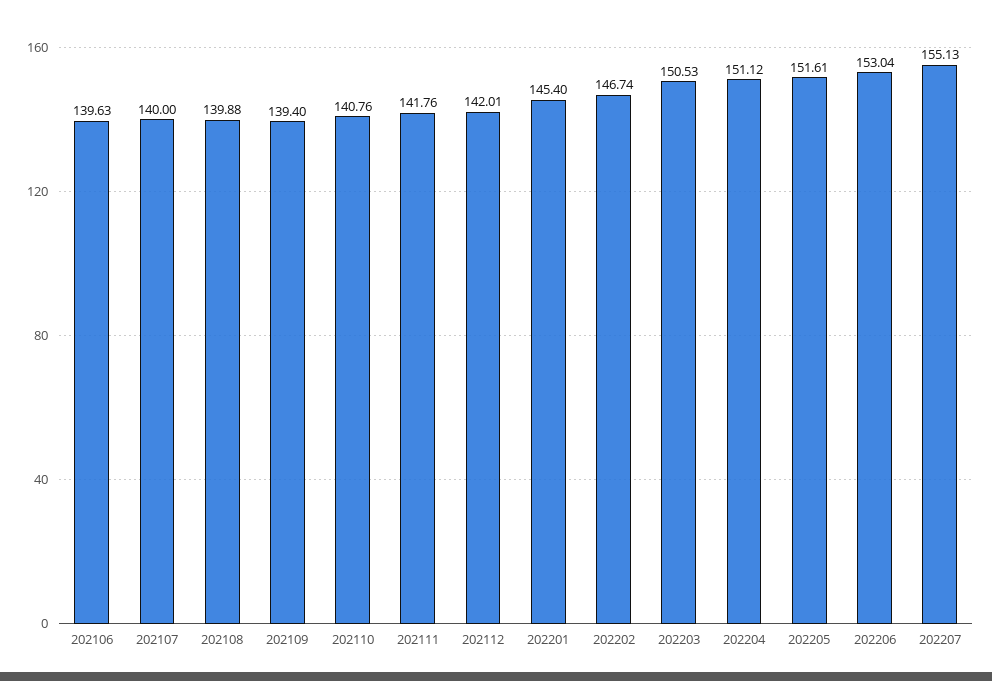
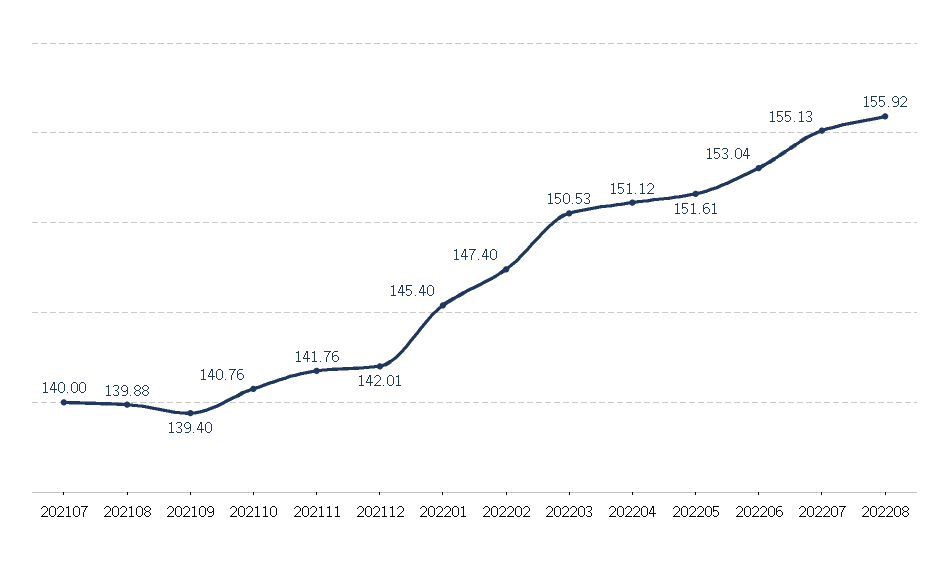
202106: 139.63 -> none
202202: 146.74 -> 147.4
202208: none -> 155.92

